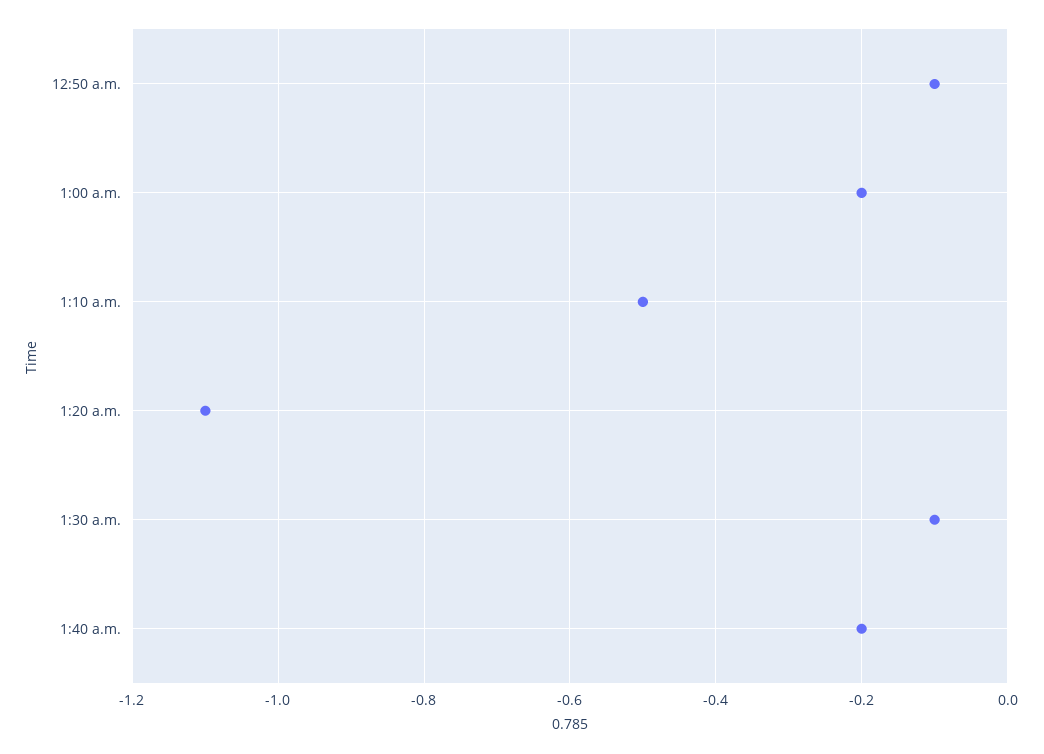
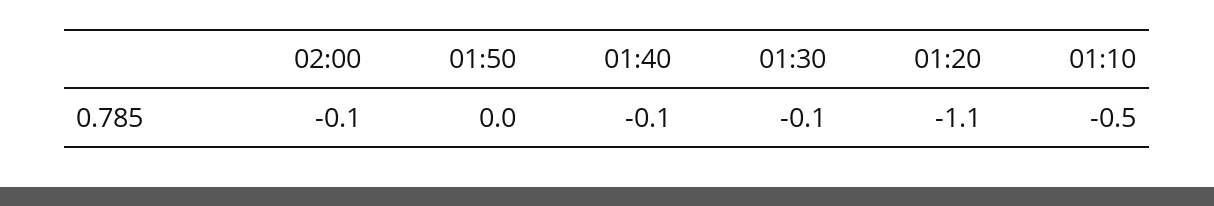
12:50 a.m.: -0.1 -> none
1:00 a.m.: -0.2 -> none
1:40 a.m.: -0.2 -> -0.1
02:00: none -> -0.1
01:50: none -> 0

